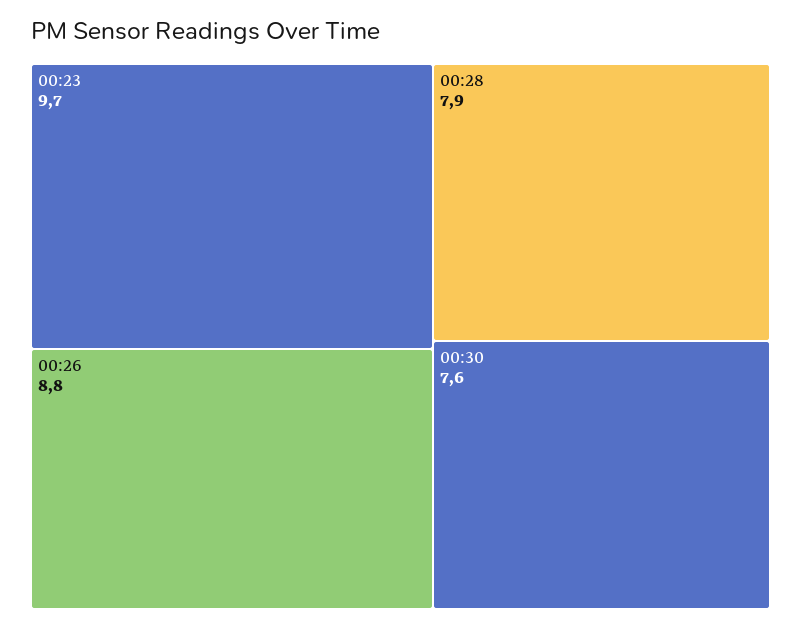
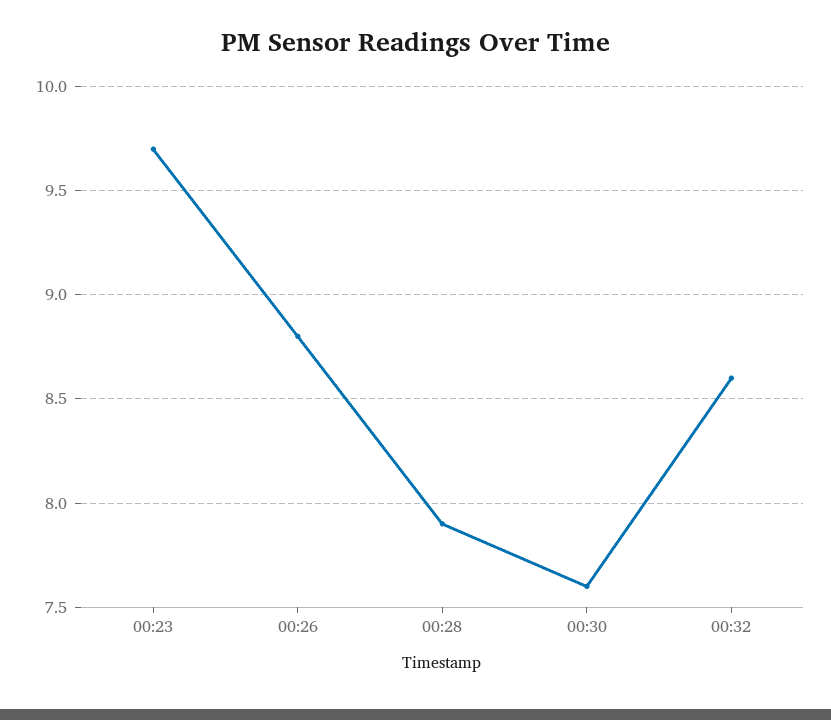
00:32: none -> 8.6

